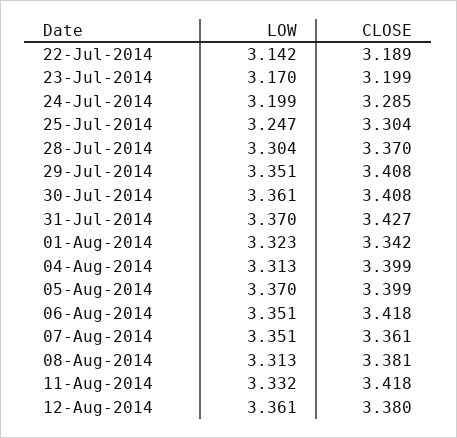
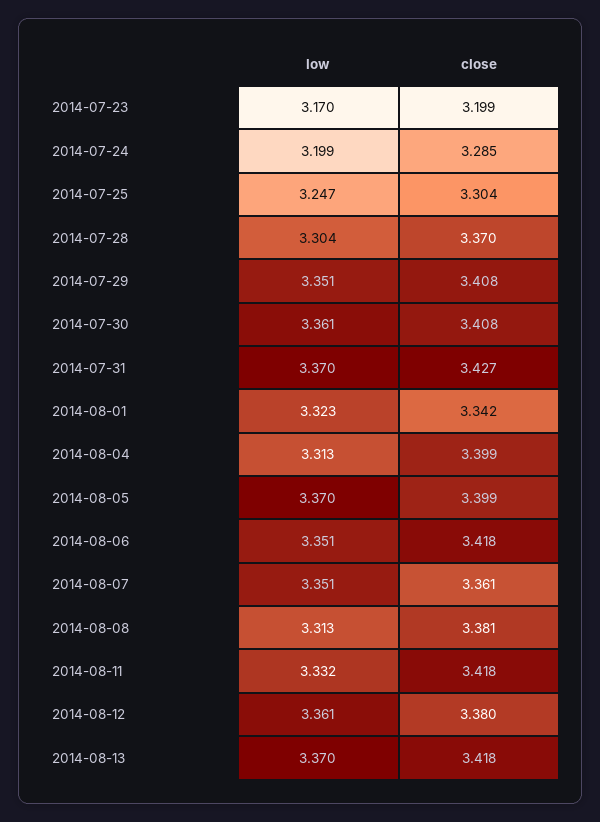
LOW, 22-Jul-2014: 3.142 -> none
CLOSE, 22-Jul-2014: 3.189 -> none
LOW, 2014-08-13: none -> 3.37
CLOSE, 2014-08-13: none -> 3.418

